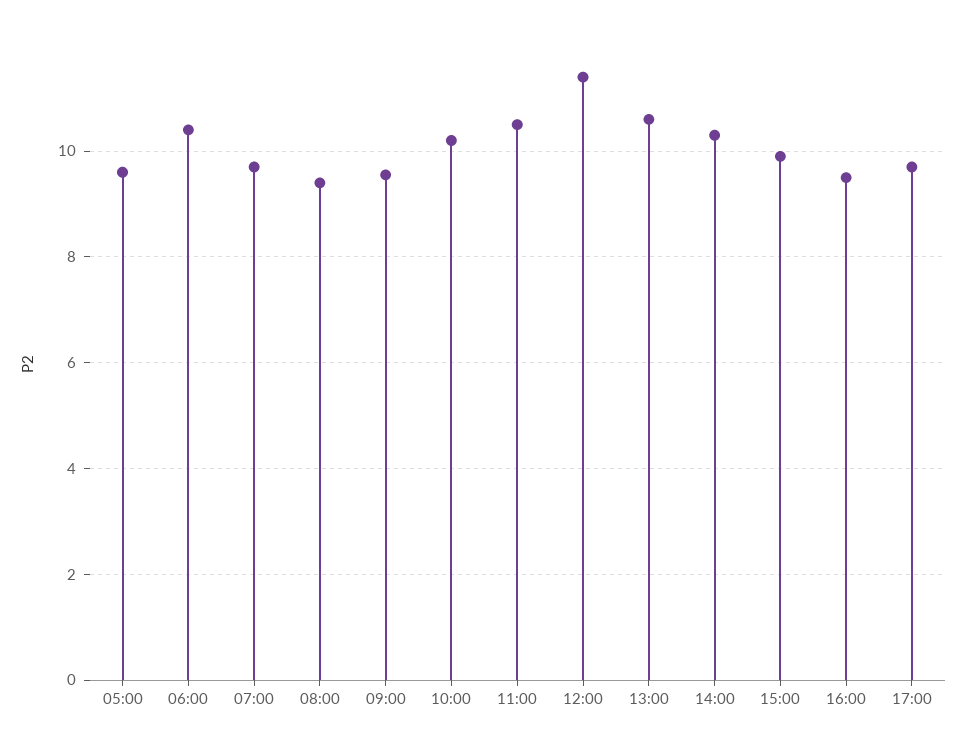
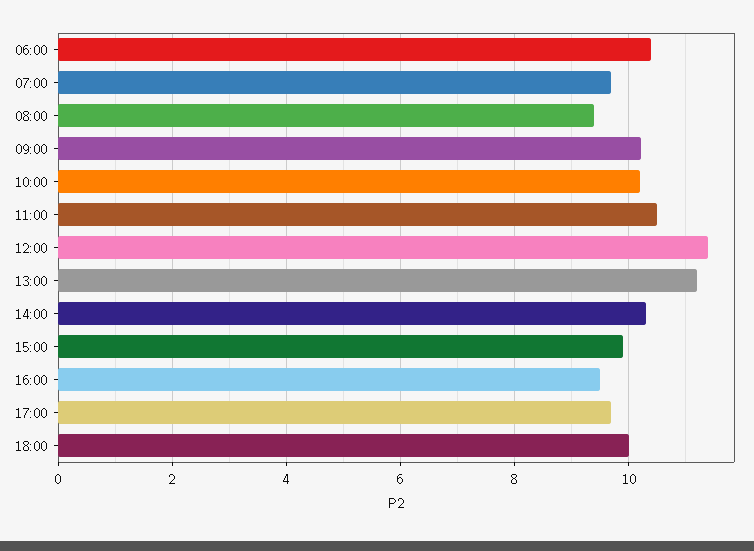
05:00: 9.6 -> none
09:00: 9.6 -> 10.2
13:00: 10.6 -> 11.2
18:00: none -> 10

